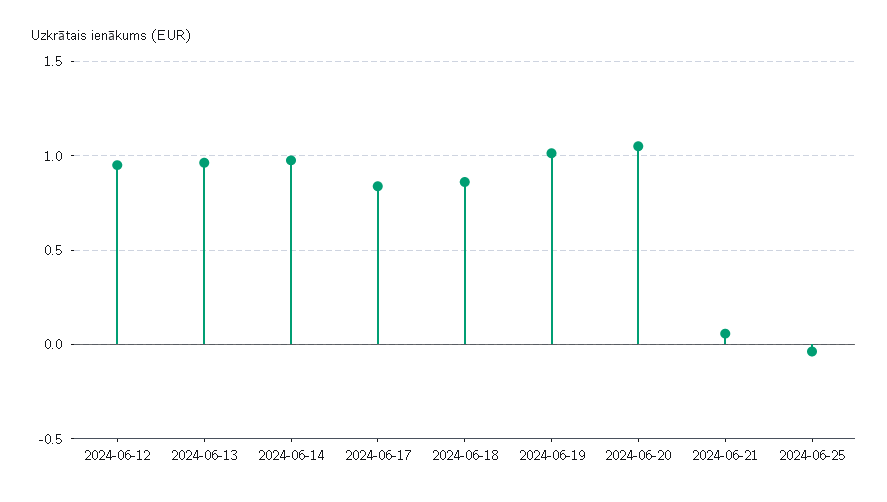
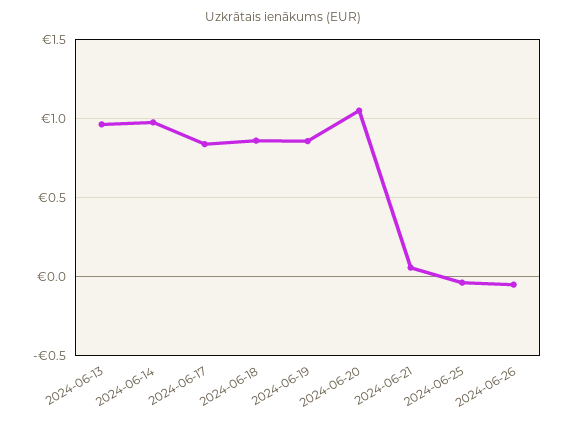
2024-06-12: 0.95 -> none
2024-06-19: 1 -> 0.85
2024-06-26: none -> -0.05

